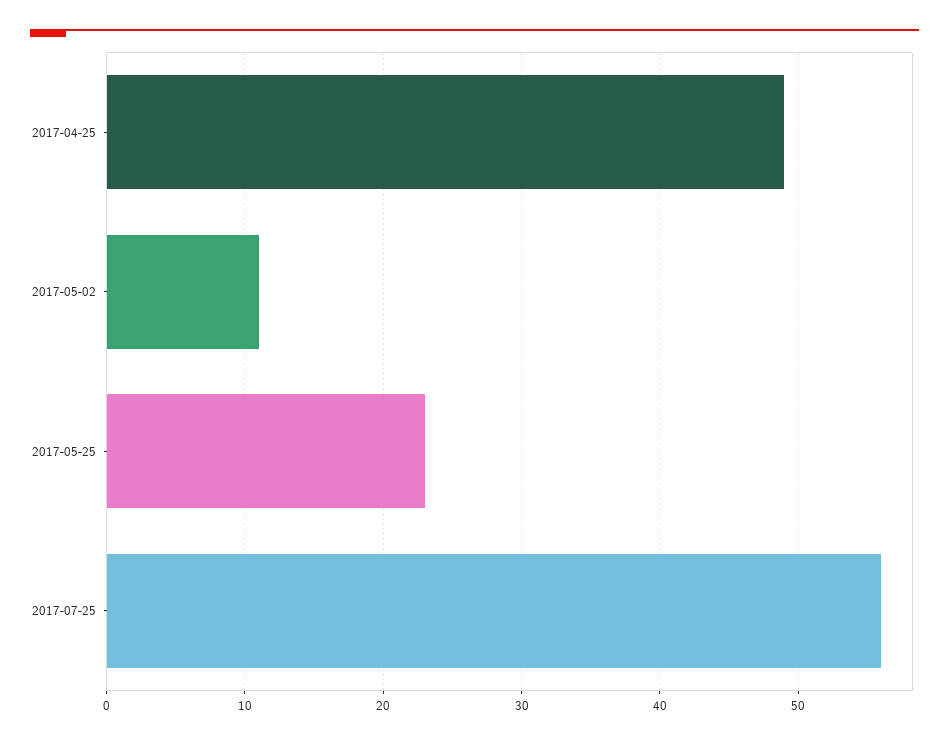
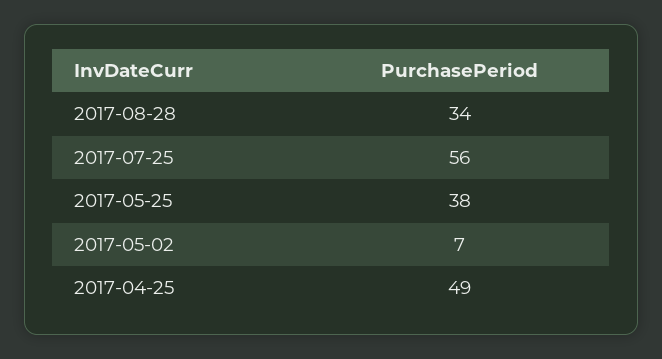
2017-05-02: 11 -> 7
2017-05-25: 23 -> 38
2017-08-28: none -> 34

